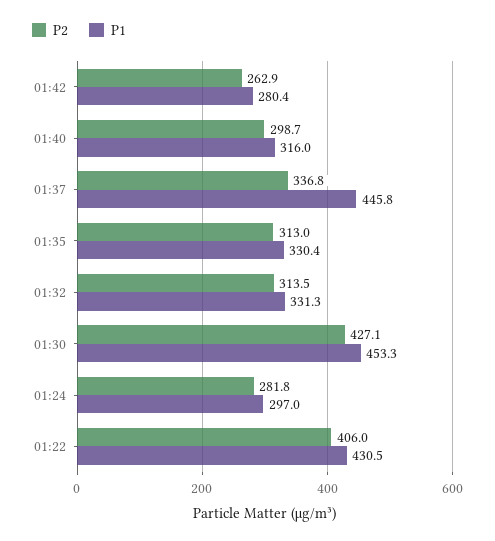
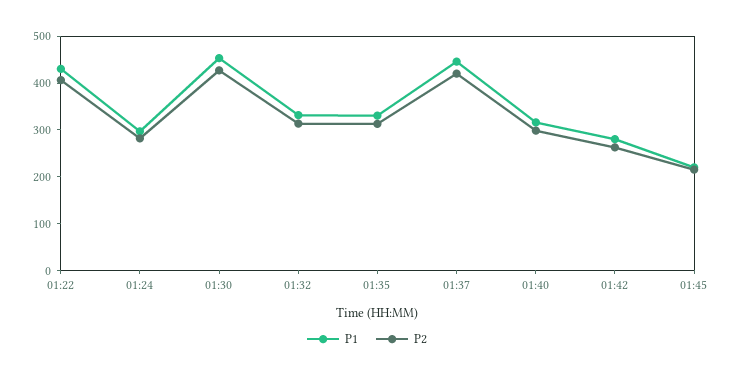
P2, 01:37: 336.8 -> 420
P1, 01:45: none -> 220
P2, 01:45: none -> 220

